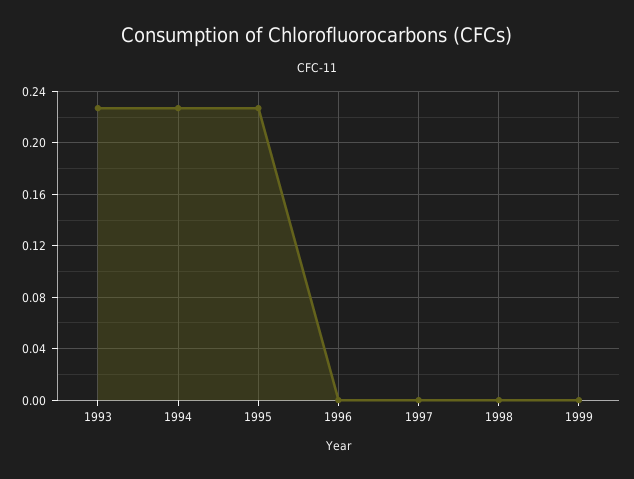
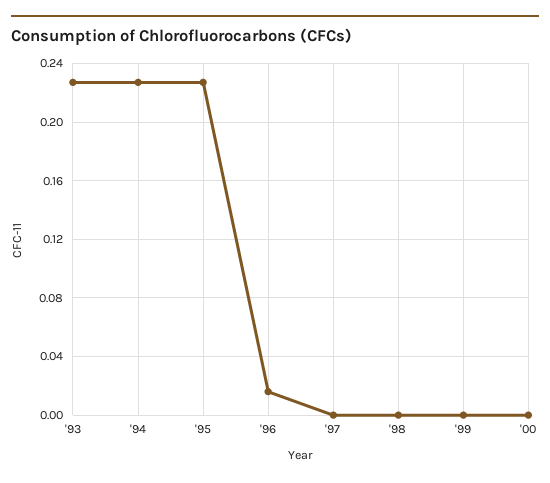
1996: 0 -> 0.015
'00: none -> 0

